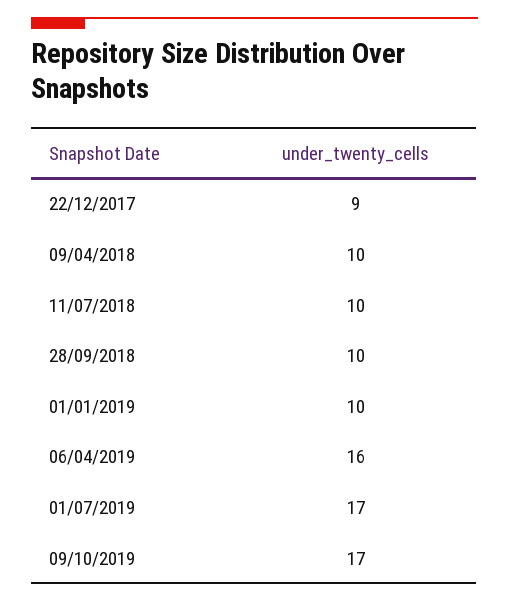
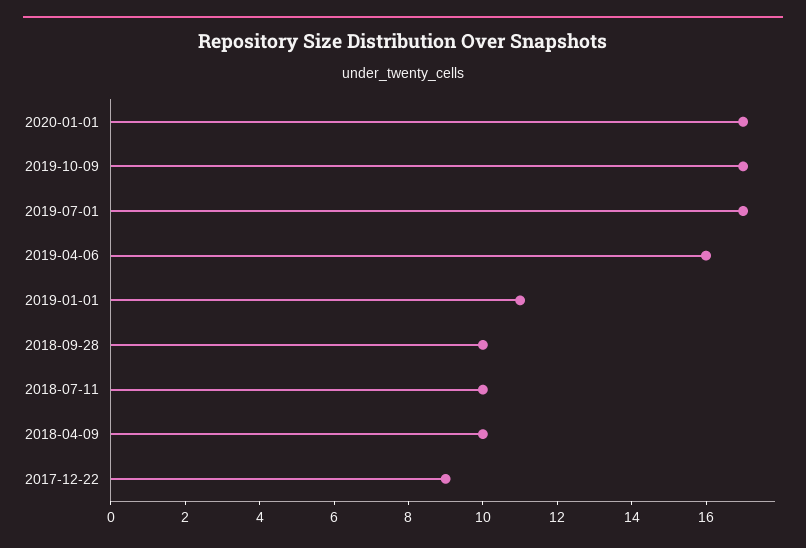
01/01/2019: 10 -> 11
2020-01-01: none -> 17

